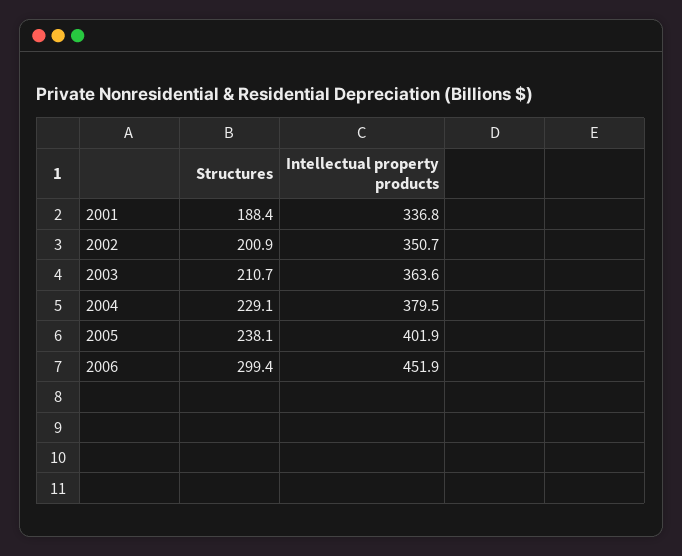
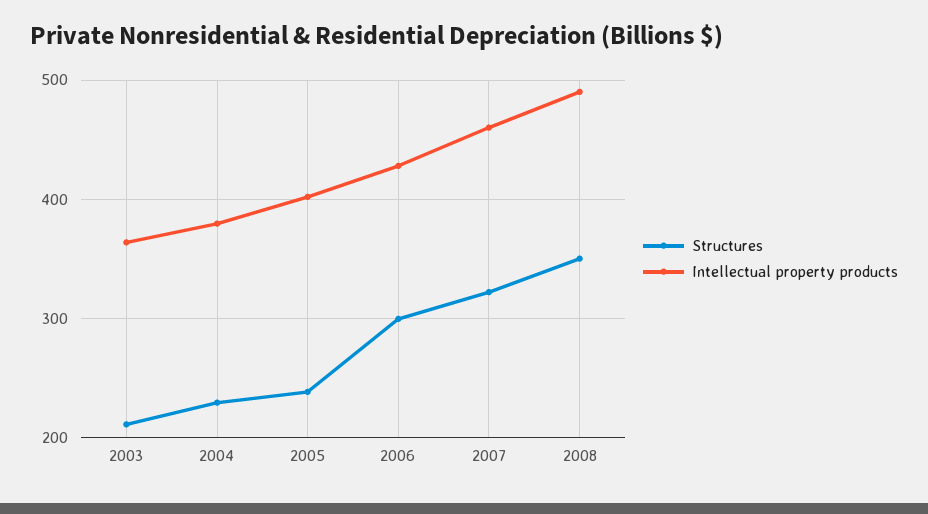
Structures, 2001: 188.4 -> none
Intellectual property products, 2001: 336.8 -> none
Structures, 2002: 200.9 -> none
Intellectual property products, 2002: 350.7 -> none
Intellectual property products, 2006: 451.9 -> 430
Structures, 2007: none -> 320
Intellectual property products, 2007: none -> 460
Structures, 2008: none -> 350
Intellectual property products, 2008: none -> 490

